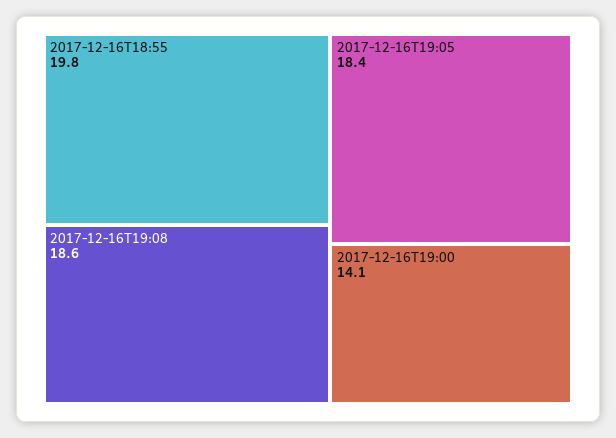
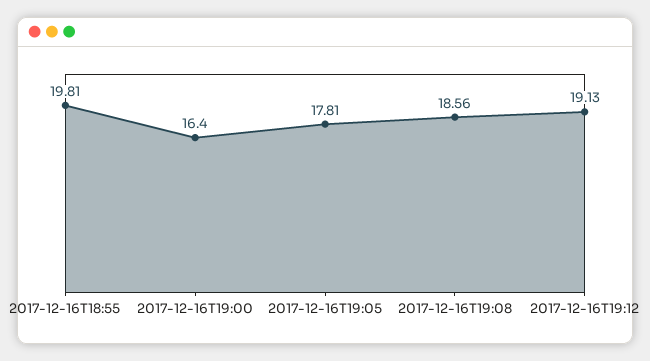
2017-12-16T19:05: 18.4 -> 17.81
2017-12-16T19:00: 14.1 -> 16.4
2017-12-16T19:12: none -> 19.13

